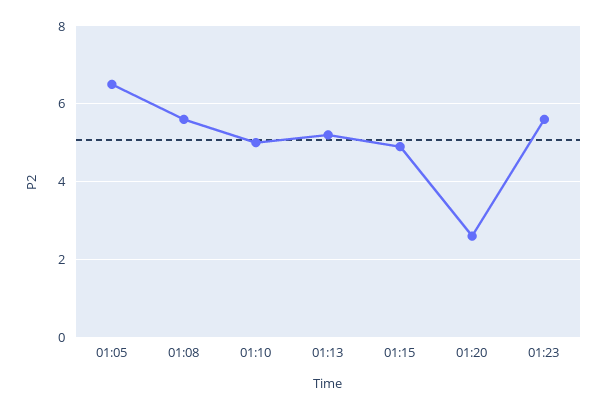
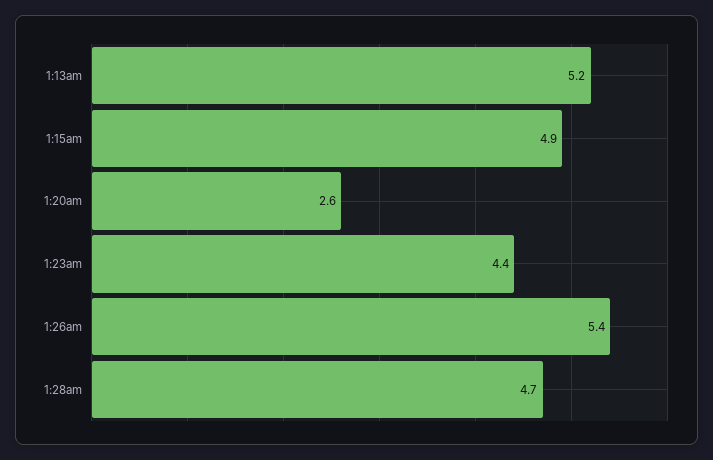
01:05: 6.5 -> none
01:08: 5.5 -> none
01:10: 5 -> none
01:23: 5.5 -> 4.4
1:26am: none -> 5.4
1:28am: none -> 4.7

